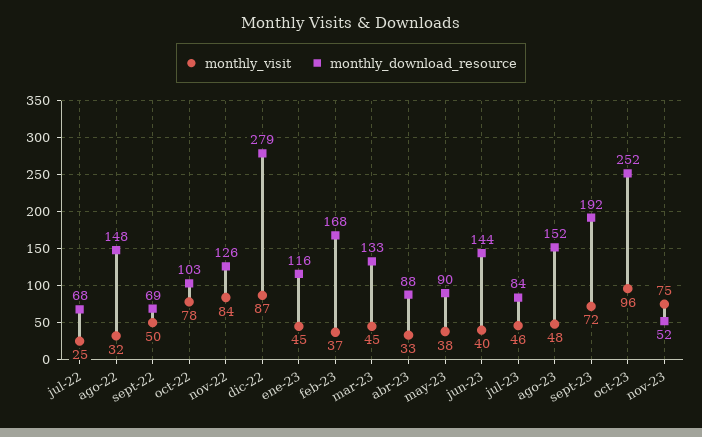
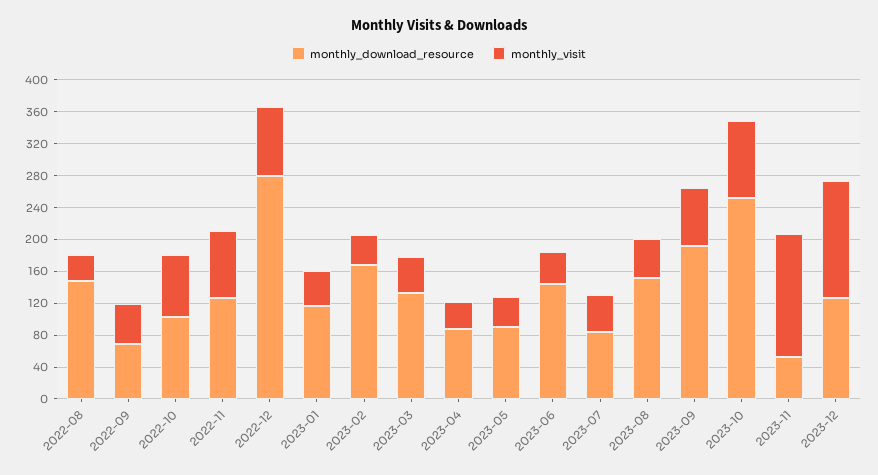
monthly_visit, jul-22: 25 -> none
monthly_download_resource, jul-22: 68 -> none
monthly_visit, nov-23: 75 -> 160
monthly_download_resource, 2023-12: none -> 120
monthly_visit, 2023-12: none -> 140

